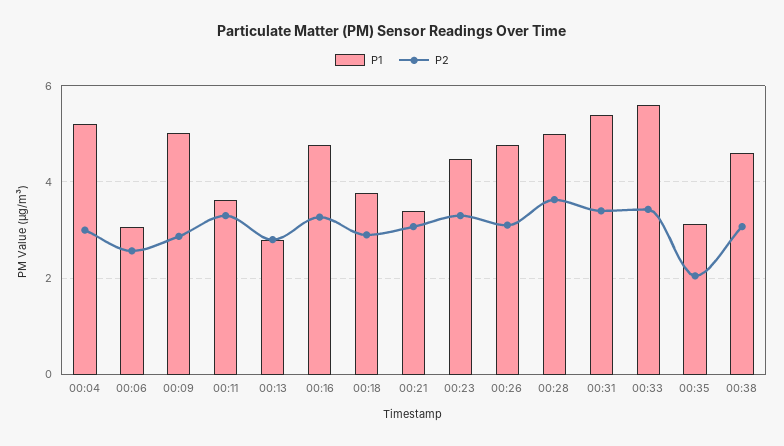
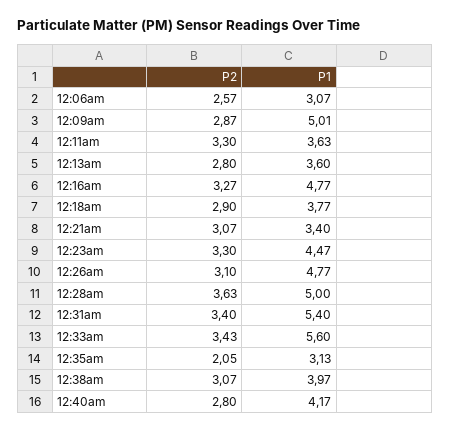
P1, 00:04: 5.2 -> none
P2, 00:04: 3 -> none
P1, 00:13: 2.8 -> 3.6
P1, 00:38: 4.6 -> 3.97
P2, 12:40am: none -> 2.8
P1, 12:40am: none -> 4.17

